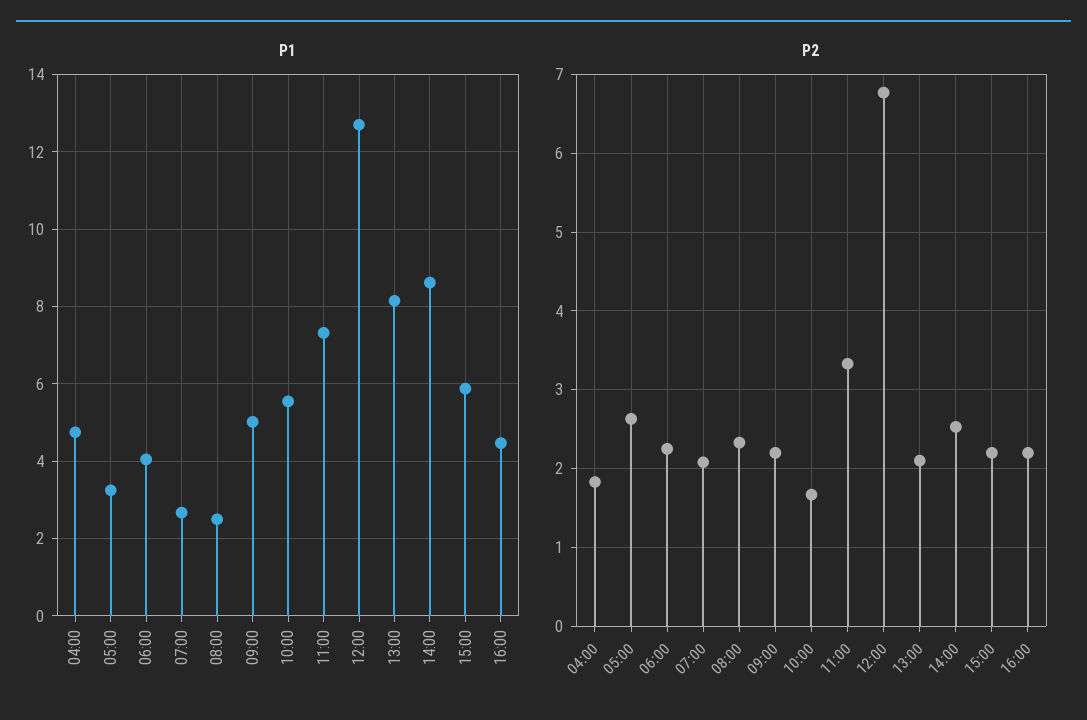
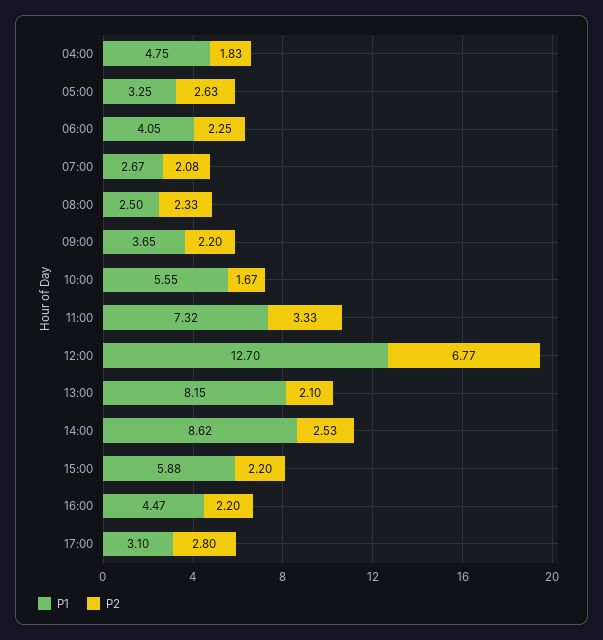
P1, 09:00: 5 -> 3.65
P1, 17:00: none -> 3.1
P2, 17:00: none -> 2.8

